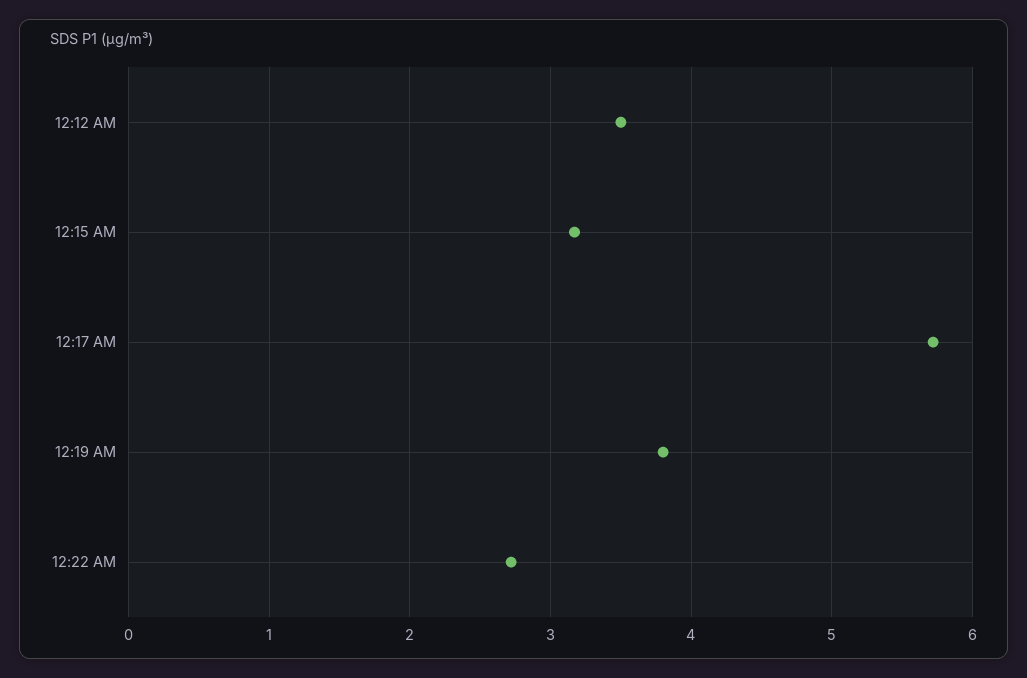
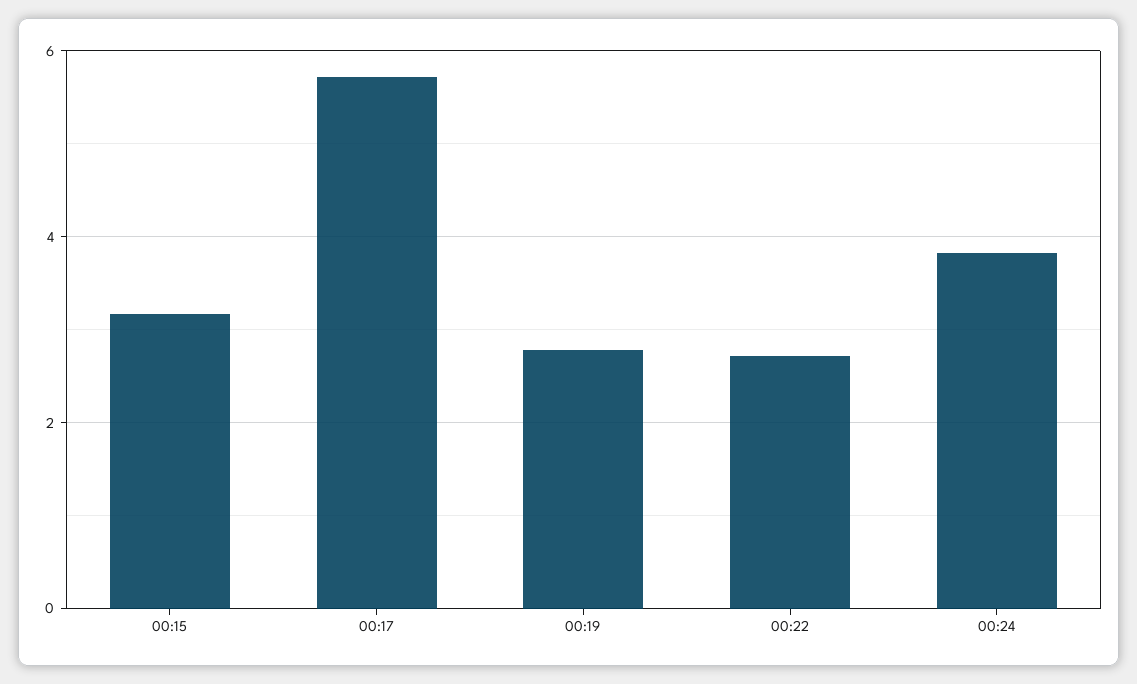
12:12 AM: 3.5 -> none
12:19 AM: 3.8 -> 2.8
00:24: none -> 3.8

